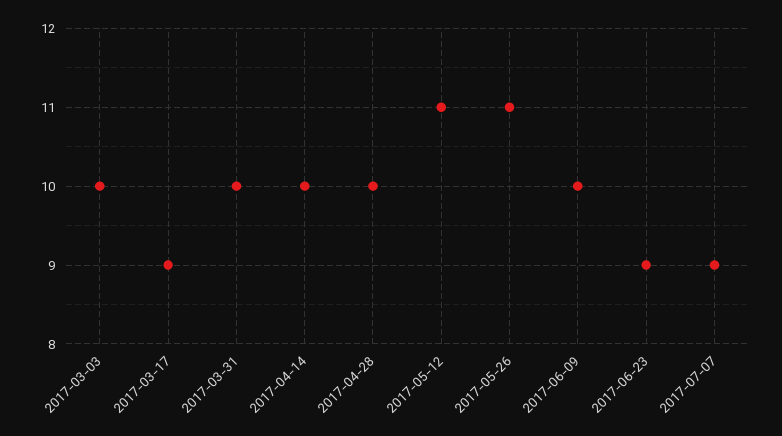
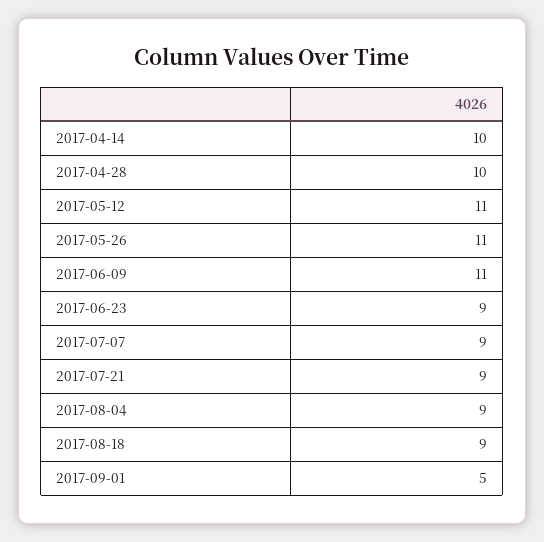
2017-03-03: 10 -> none
2017-03-17: 9 -> none
2017-03-31: 10 -> none
2017-06-09: 10 -> 11
2017-07-21: none -> 9
2017-08-04: none -> 9
2017-08-18: none -> 9
2017-09-01: none -> 5

